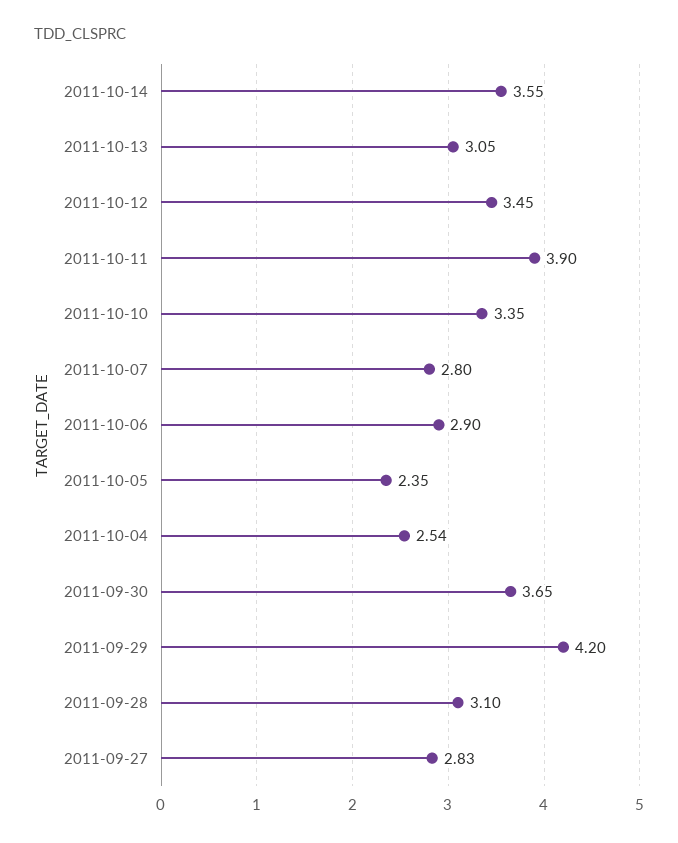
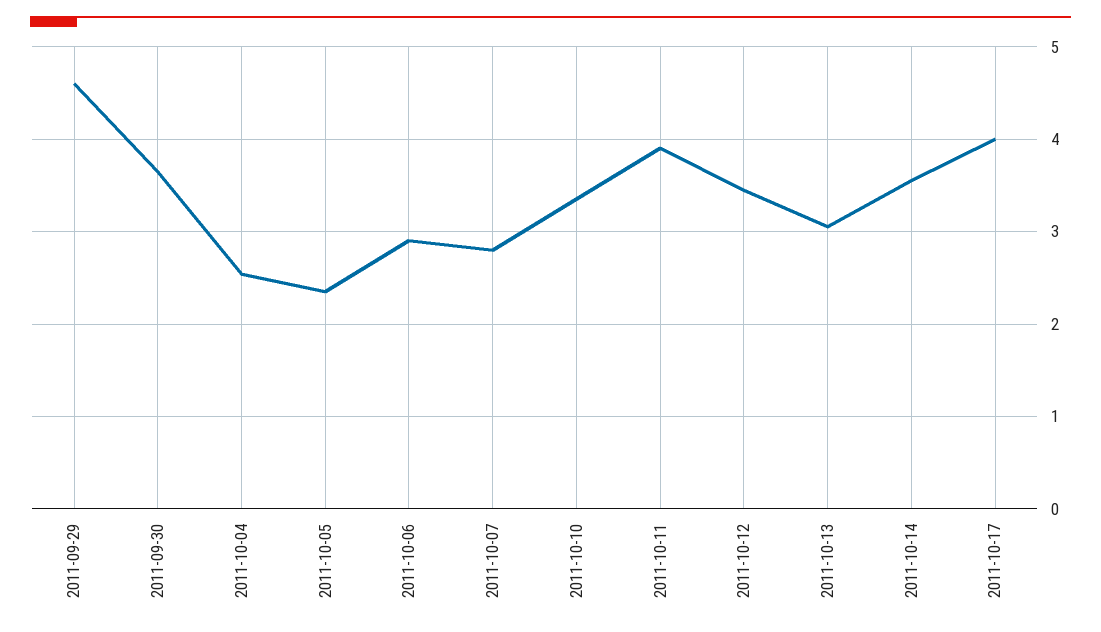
2011-09-29: 4.2 -> 4.6
2011-09-28: 3.1 -> none
2011-09-27: 2.83 -> none
2011-10-17: none -> 4

